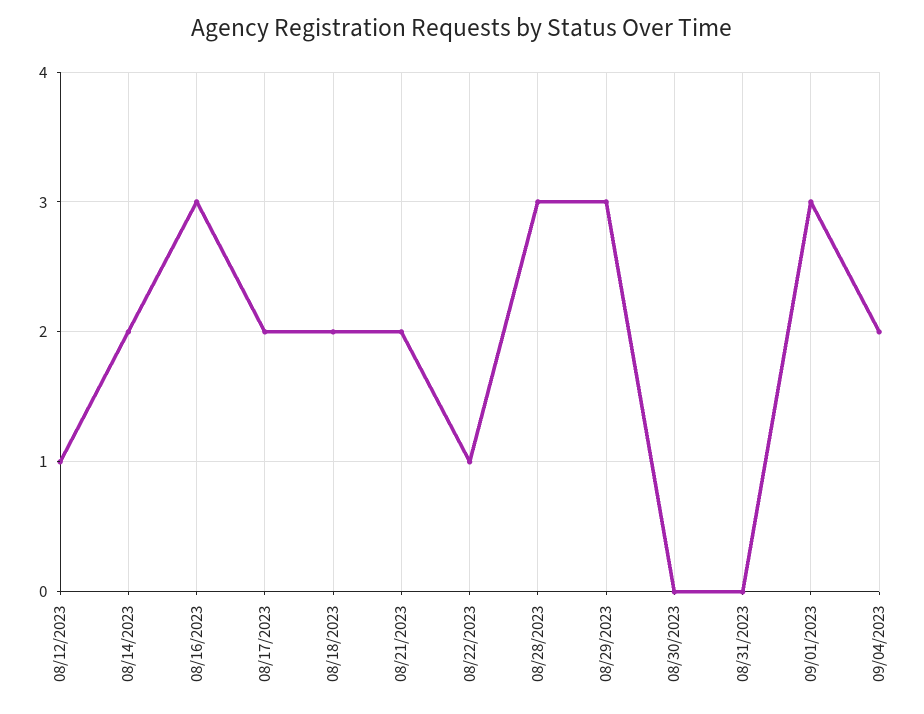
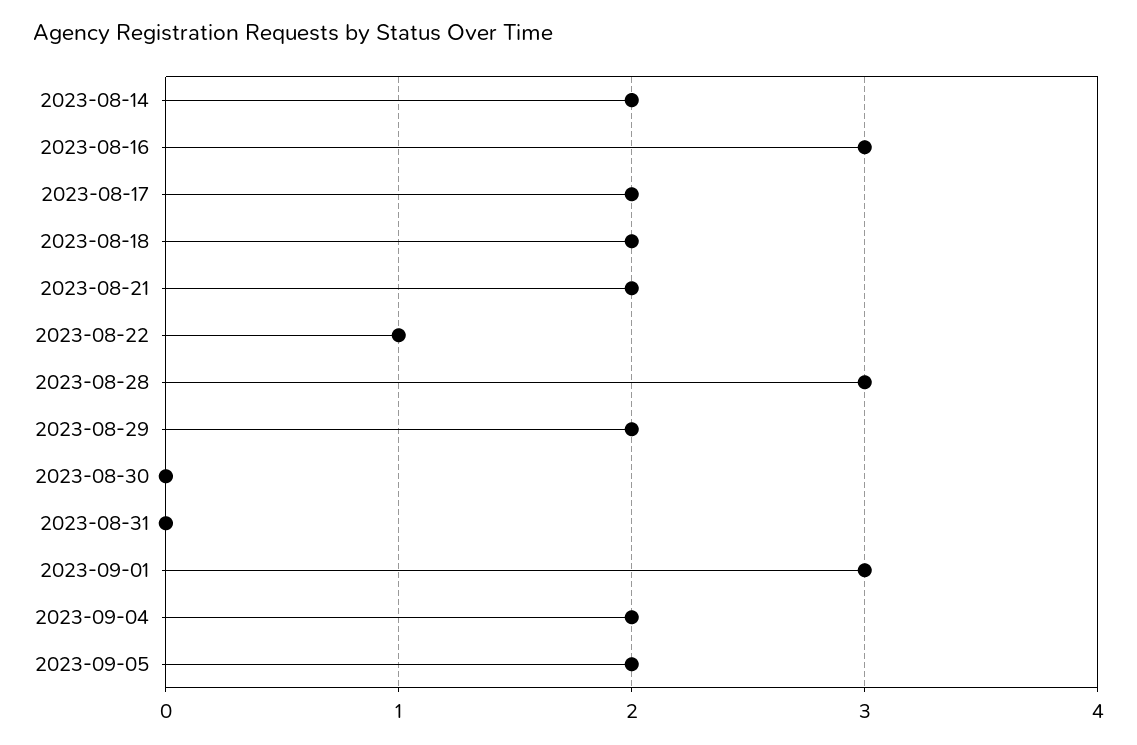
08/12/2023: 1 -> none
08/29/2023: 3 -> 2
2023-09-05: none -> 2

